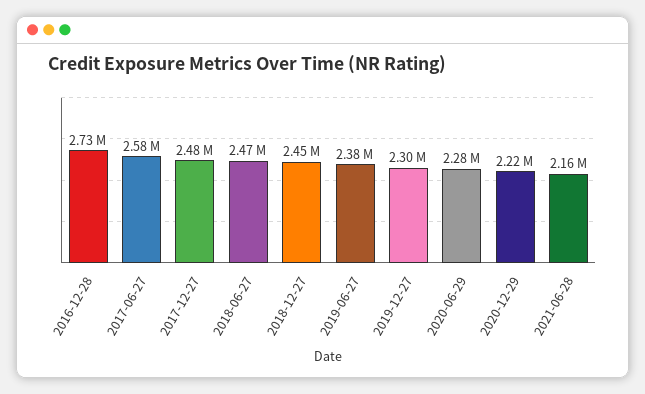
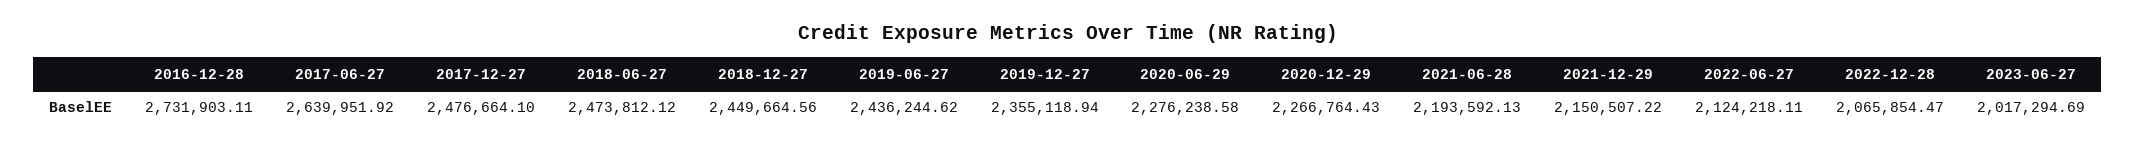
2017-06-27: 2580000 -> 2639951.92
2019-06-27: 2380000 -> 2436244.62
2019-12-27: 2300000 -> 2355118.94
2020-12-29: 2220000 -> 2266764.43
2021-06-28: 2160000 -> 2193592.13
2021-12-29: none -> 2150507.22
2022-06-27: none -> 2124218.11
2022-12-28: none -> 2065854.47
2023-06-27: none -> 2017294.69

